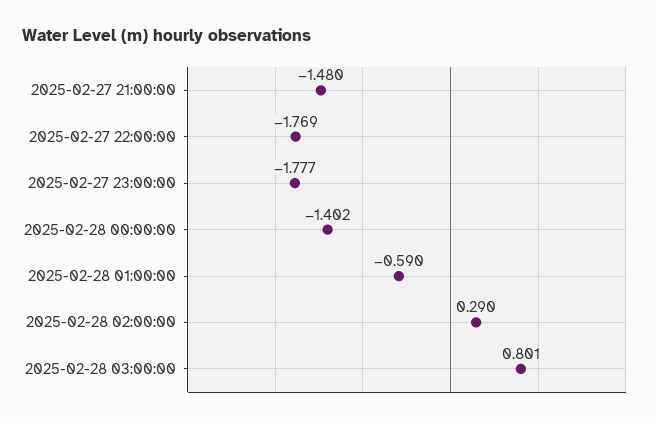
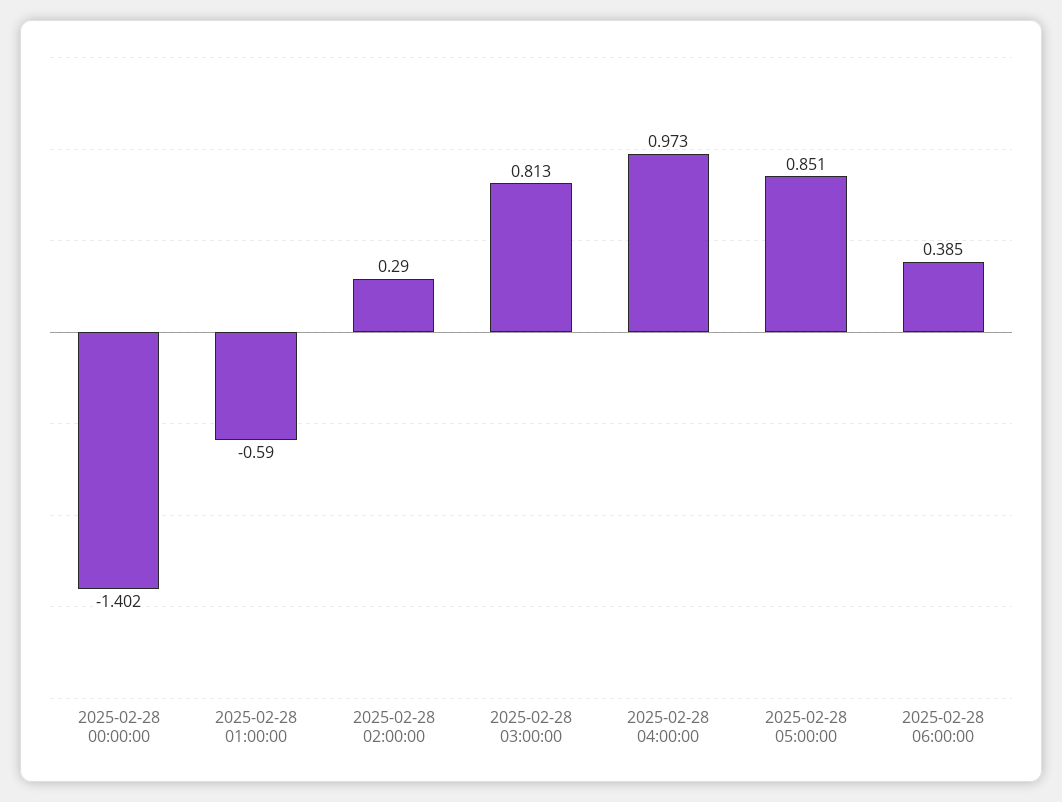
2025-02-27 21:00:00: -1.48 -> none
2025-02-27 22:00:00: -1.769 -> none
2025-02-27 23:00:00: -1.777 -> none
2025-02-28 03:00:00: 0.801 -> 0.813
2025-02-28 04:00:00: none -> 0.973
2025-02-28 05:00:00: none -> 0.851
2025-02-28 06:00:00: none -> 0.385

